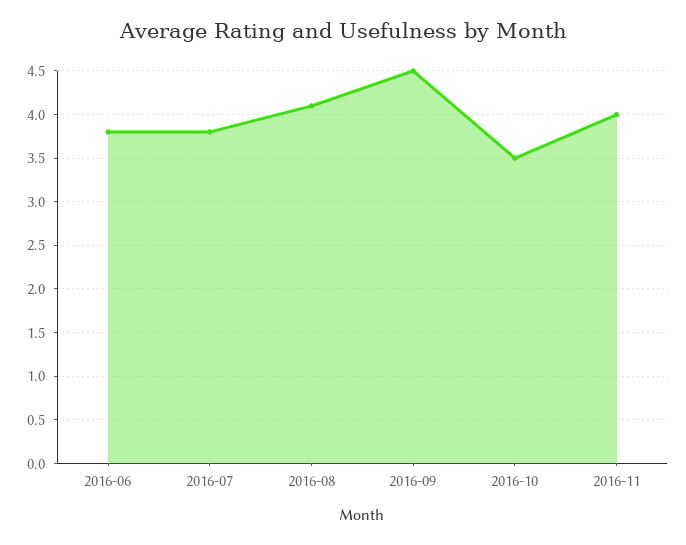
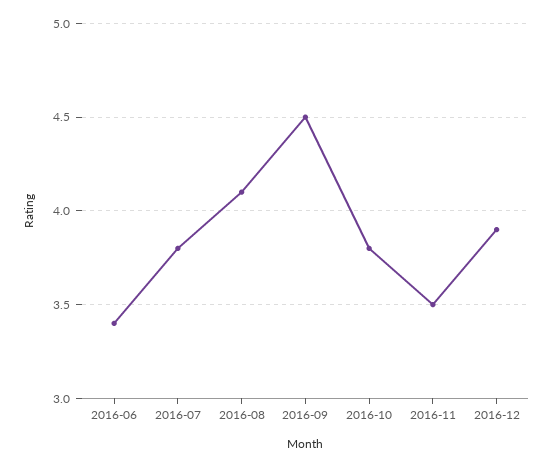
2016-06: 3.8 -> 3.4
2016-10: 3.5 -> 3.8
2016-11: 4 -> 3.5
2016-12: none -> 3.9

